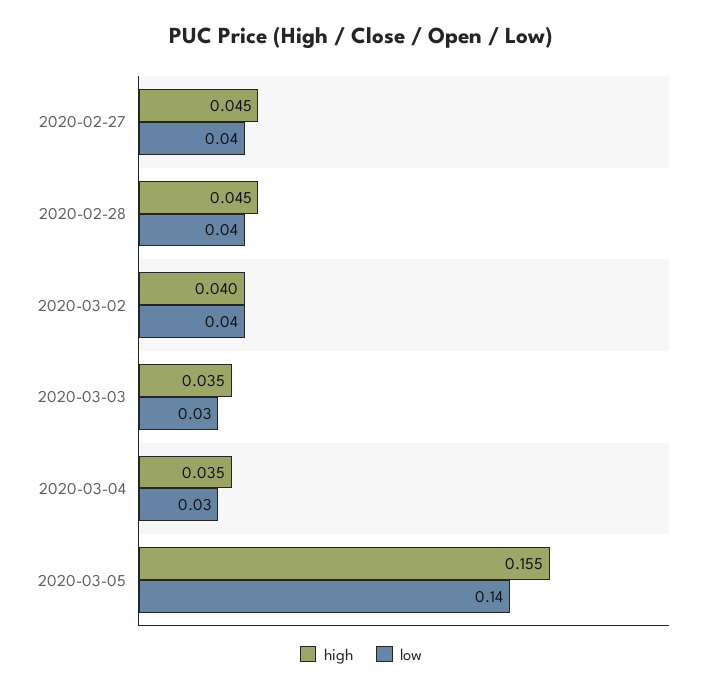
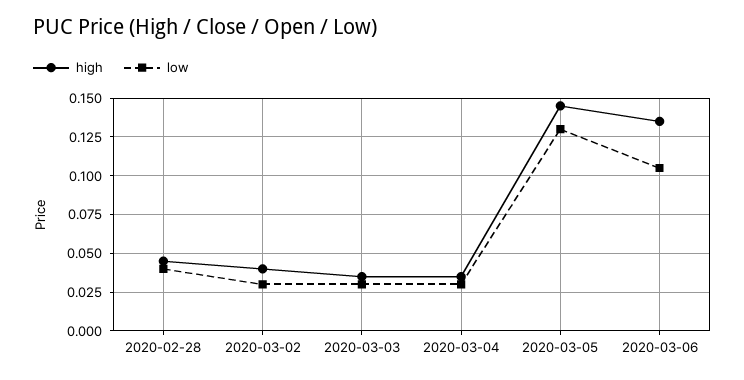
high, 2020-02-27: 0.045 -> none
low, 2020-02-27: 0.04 -> none
low, 2020-03-02: 0.04 -> 0.03
high, 2020-03-05: 0.155 -> 0.145
low, 2020-03-05: 0.14 -> 0.13
high, 2020-03-06: none -> 0.135
low, 2020-03-06: none -> 0.105

